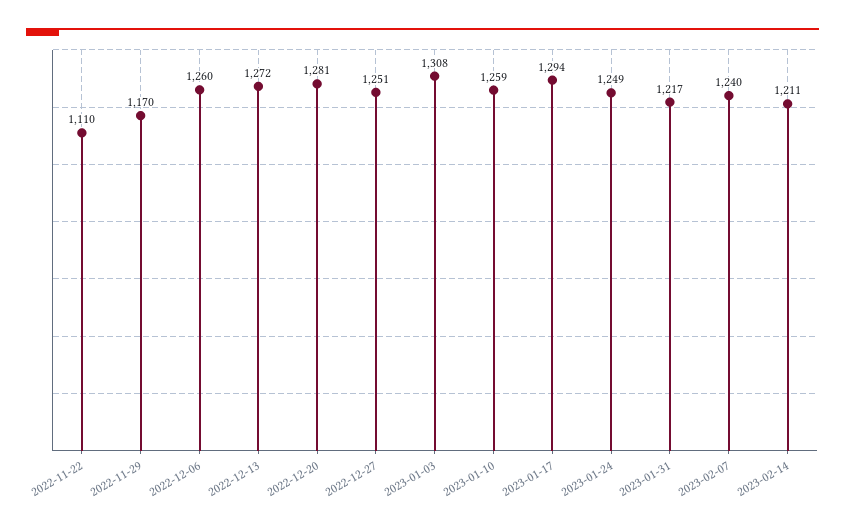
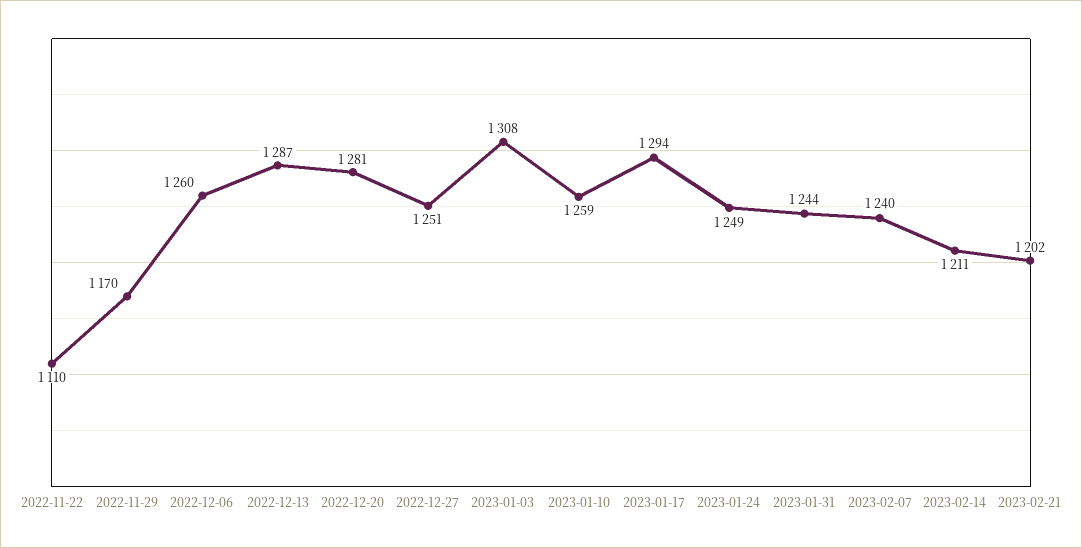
2022-12-13: 1272 -> 1287
2023-01-31: 1217 -> 1244
2023-02-21: none -> 1202

